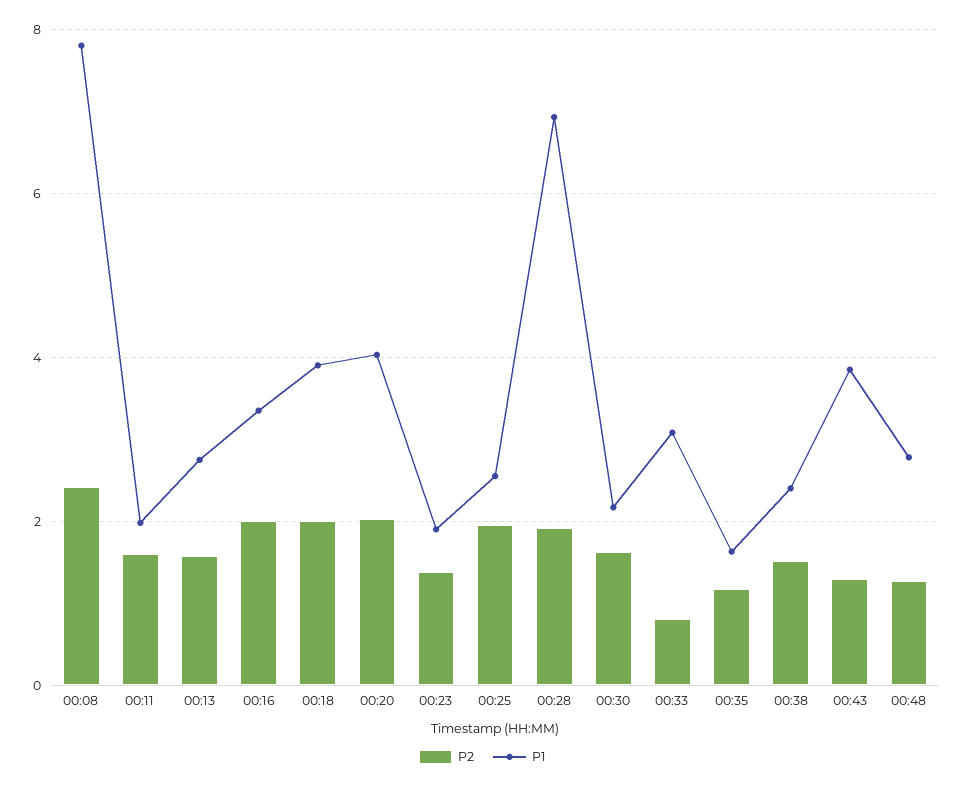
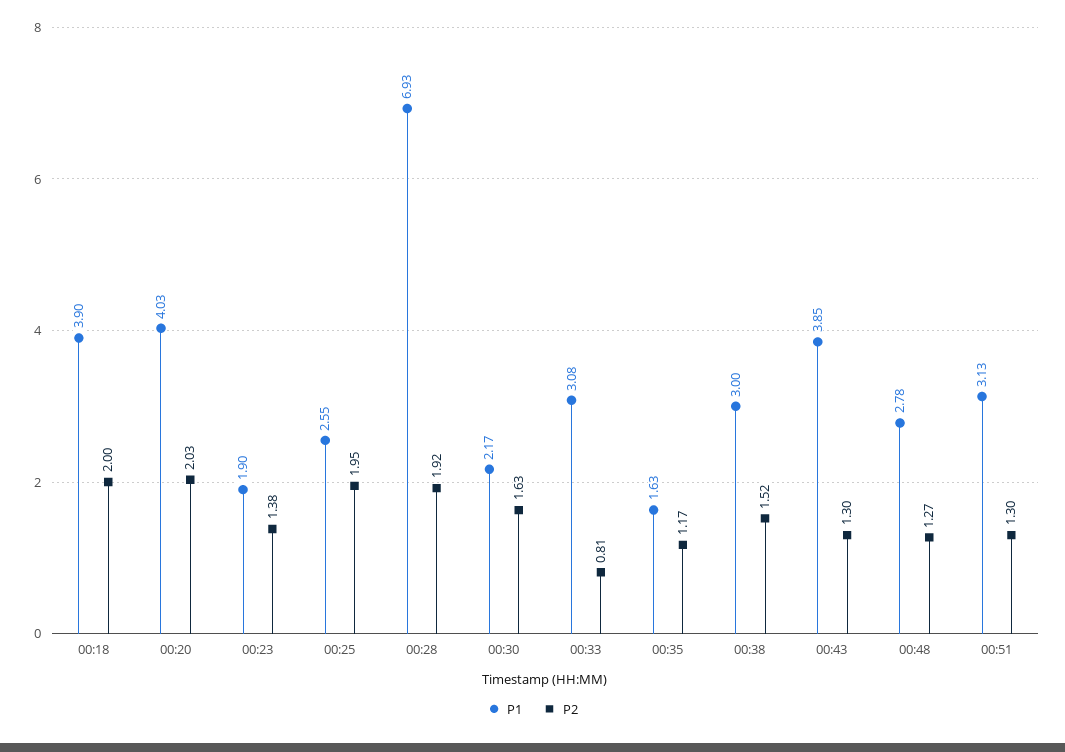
P2, 00:08: 2.4 -> none
P1, 00:08: 7.8 -> none
P2, 00:11: 1.6 -> none
P1, 00:11: 2 -> none
P2, 00:13: 1.6 -> none
P1, 00:13: 2.8 -> none
P2, 00:16: 2 -> none
P1, 00:16: 3.4 -> none
P1, 00:38: 2.4 -> 3
P1, 00:51: none -> 3.13
P2, 00:51: none -> 1.3

